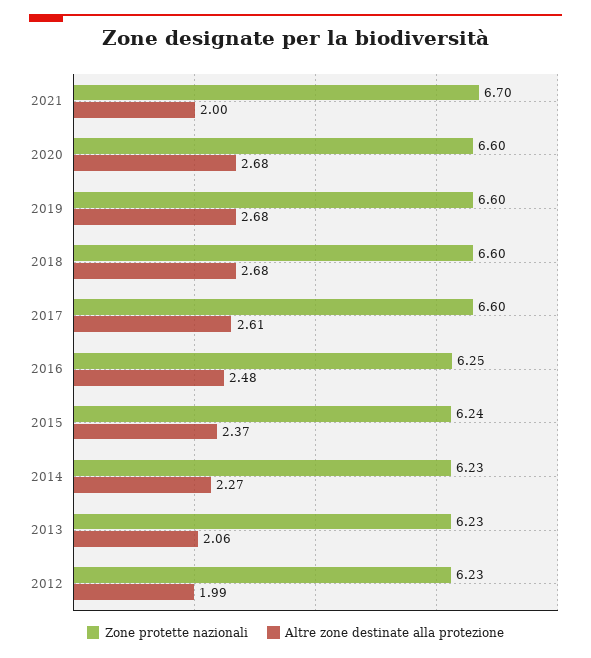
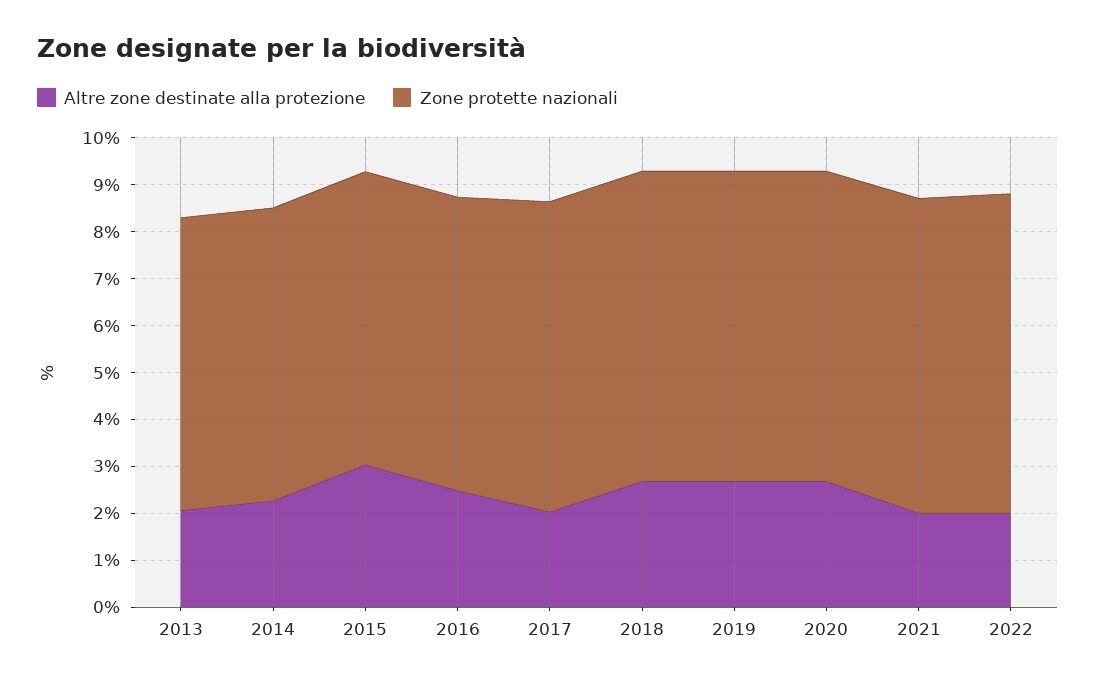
Altre zone destinate alla protezione, 2017: 2.61 -> 2
Altre zone destinate alla protezione, 2015: 2.37 -> 3
Zone protette nazionali, 2012: 6.23 -> none
Altre zone destinate alla protezione, 2012: 1.99 -> none
Altre zone destinate alla protezione, 2022: none -> 2
Zone protette nazionali, 2022: none -> 6.8

